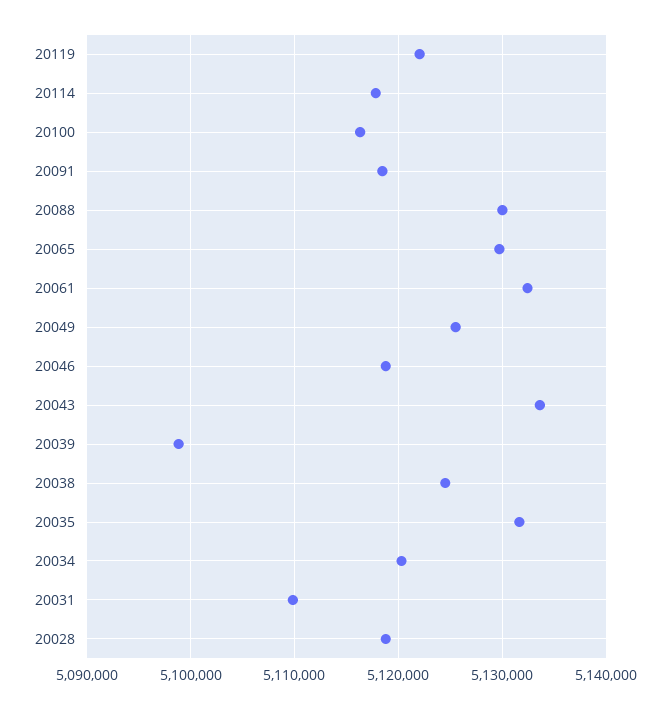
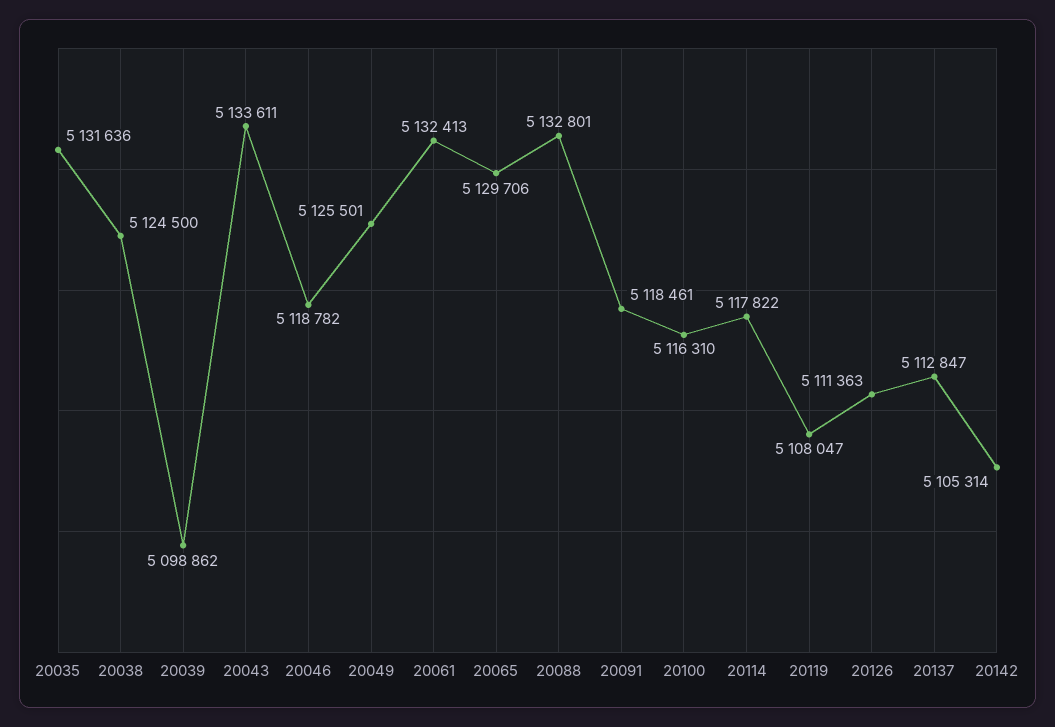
20119: 5122000 -> 5108047
20088: 5130000 -> 5132801
20034: 5120000 -> none
20031: 5110000 -> none
20028: 5119000 -> none
20126: none -> 5111363
20137: none -> 5112847
20142: none -> 5105314

